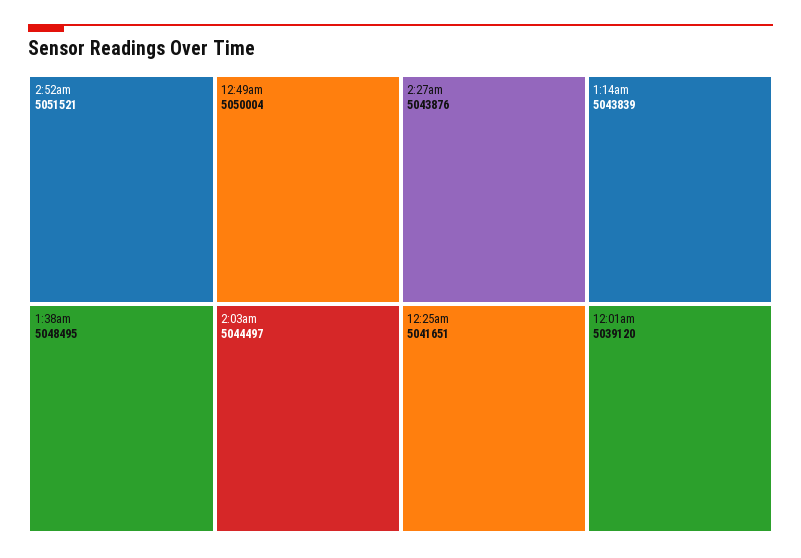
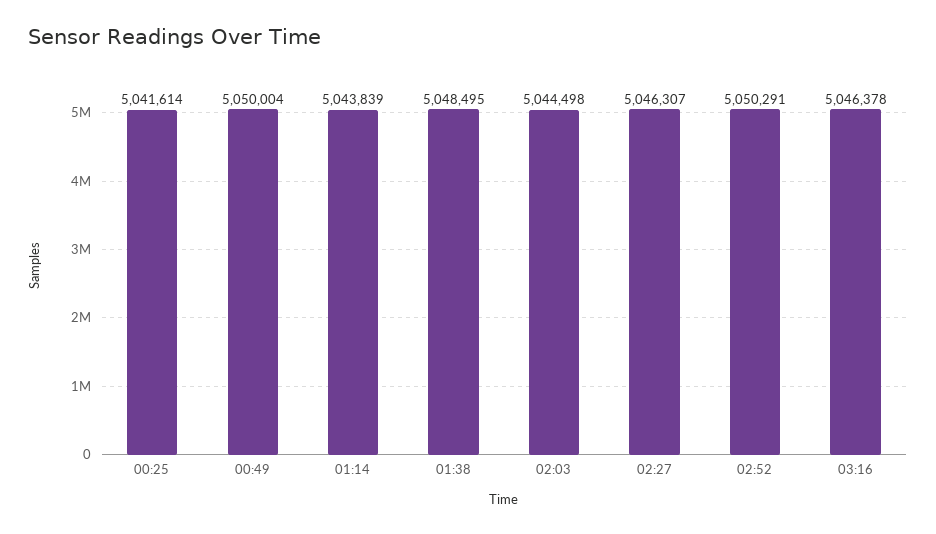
2:52am: 5051521 -> 5050291
2:03am: 5044497 -> 5044498
2:27am: 5043876 -> 5046307
12:25am: 5041651 -> 5041614
12:01am: 5039120 -> none
03:16: none -> 5046378

